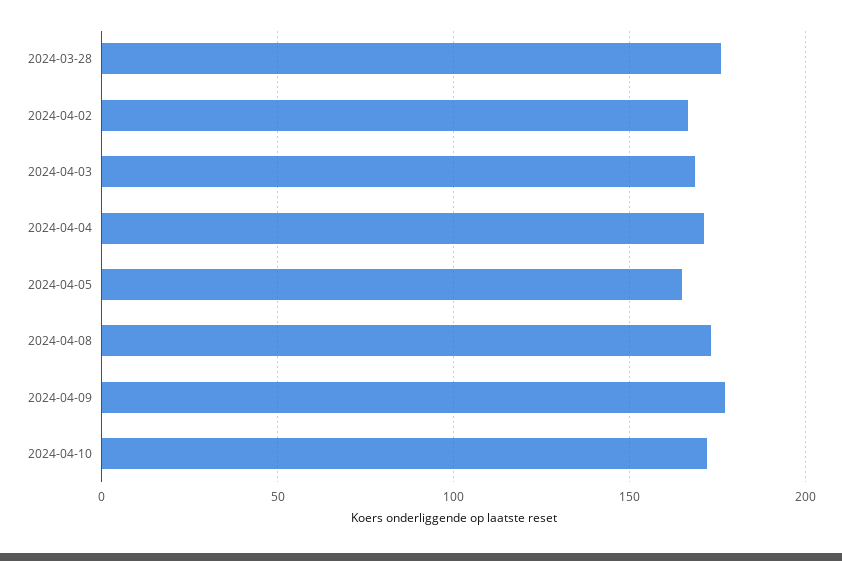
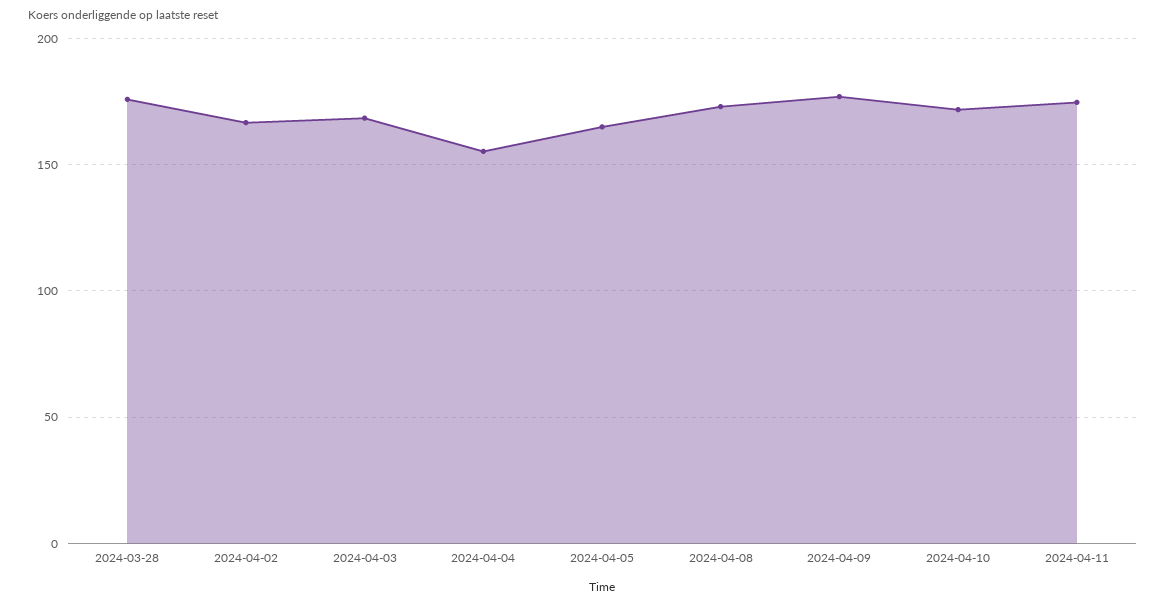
2024-04-04: 170 -> 155
2024-04-11: none -> 175

